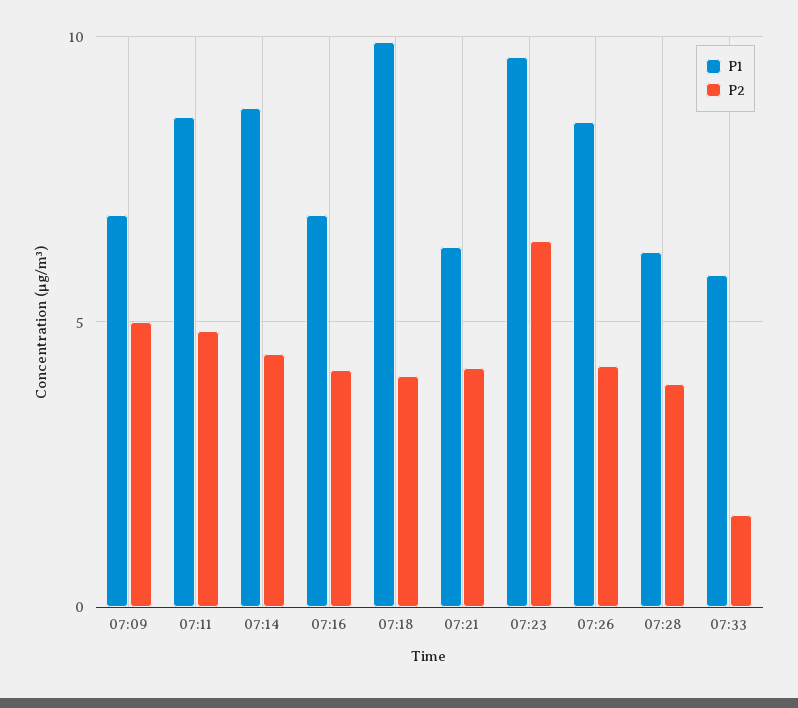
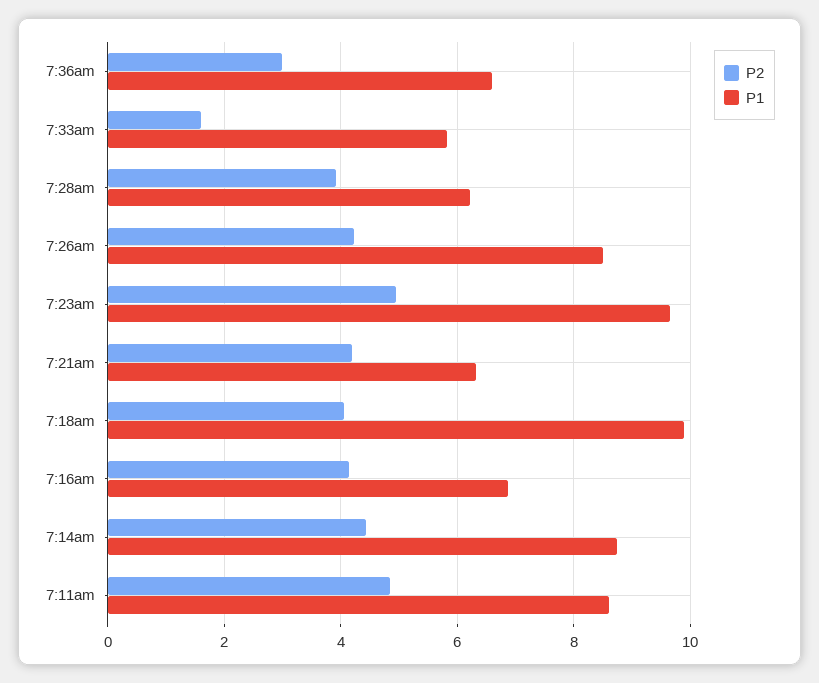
P1, 07:09: 7 -> none
P2, 07:09: 5 -> none
P2, 07:23: 6.5 -> 5
P2, 7:36am: none -> 3
P1, 7:36am: none -> 6.6

